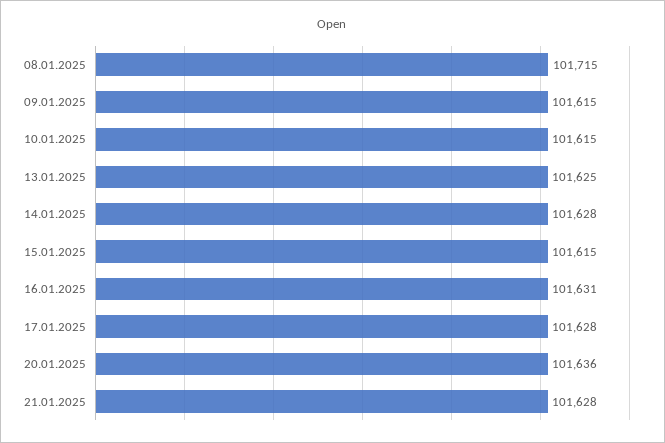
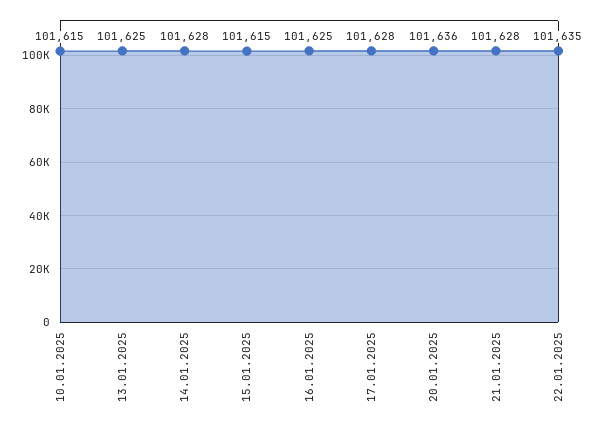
08.01.2025: 101715 -> none
09.01.2025: 101615 -> none
16.01.2025: 101631 -> 101625
22.01.2025: none -> 101635

